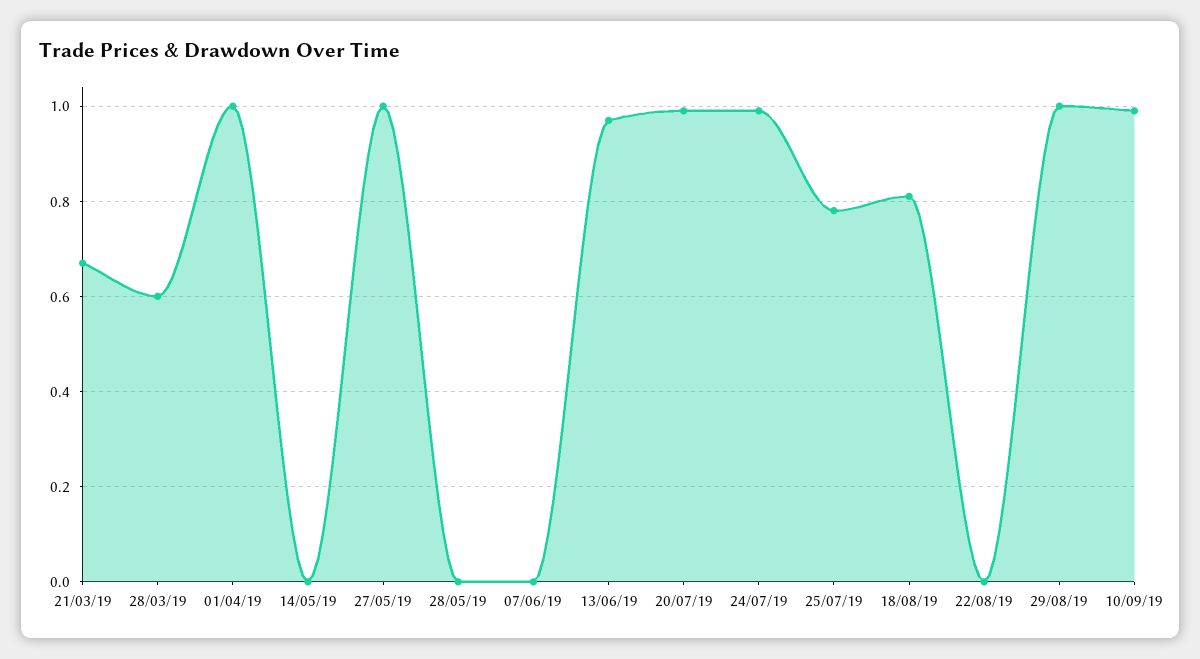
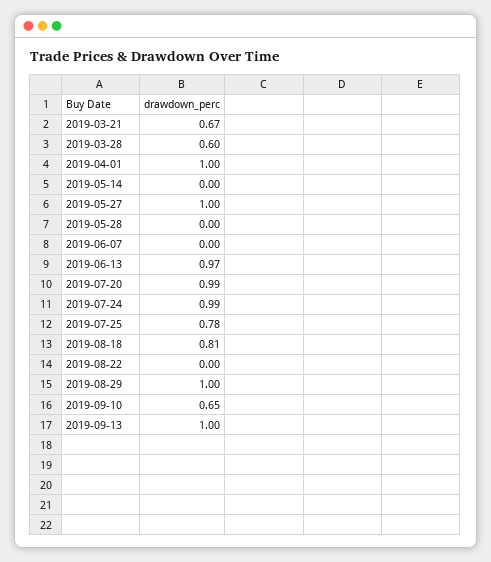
10/09/19: 1 -> 0.65
2019-09-13: none -> 1

